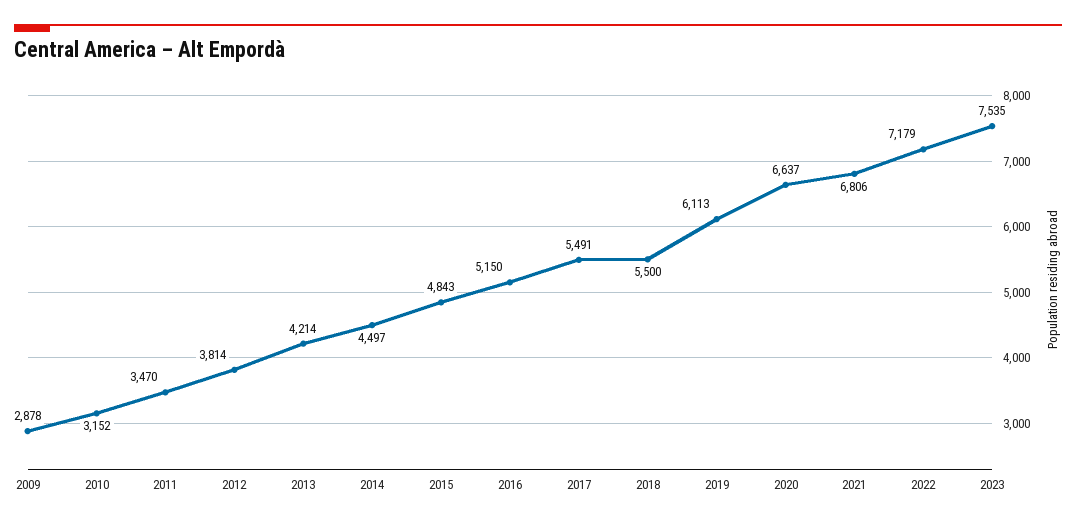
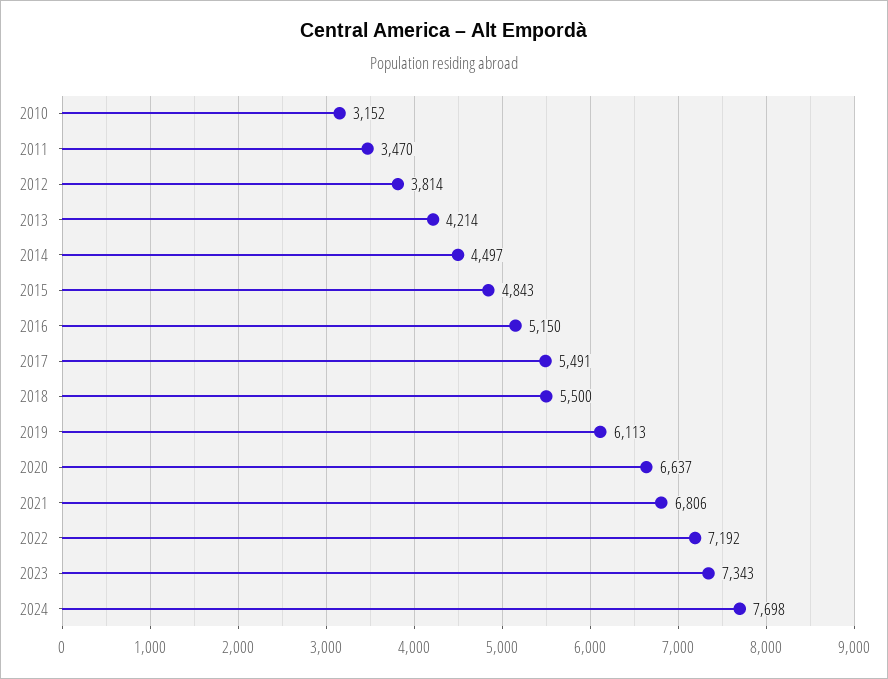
2009: 2878 -> none
2022: 7179 -> 7192
2023: 7535 -> 7343
2024: none -> 7698

